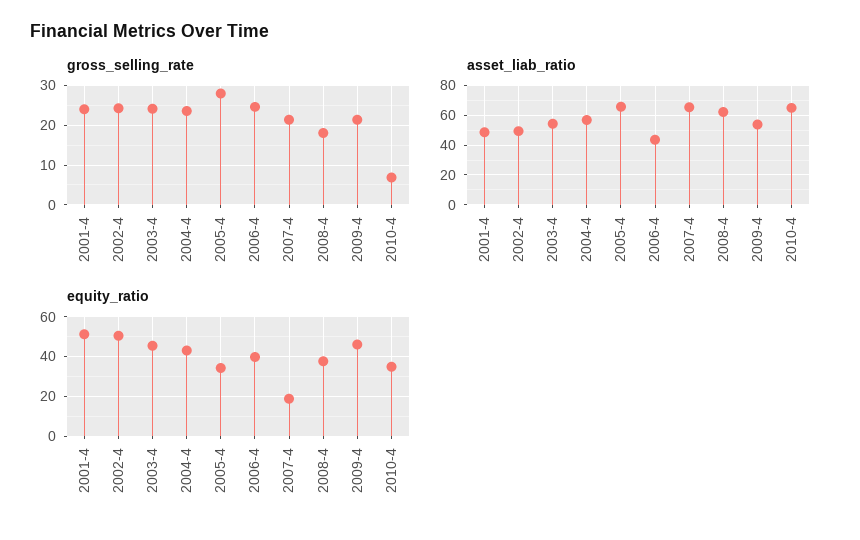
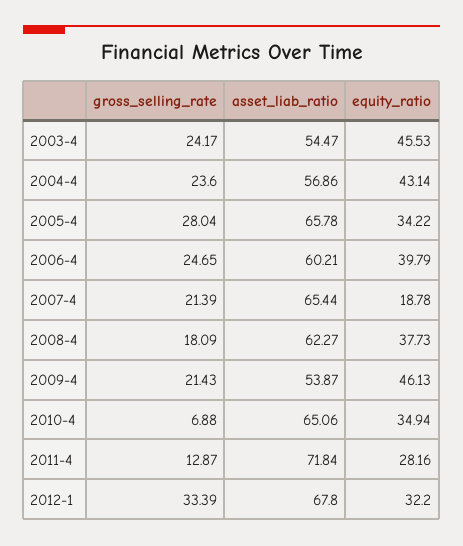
gross_selling_rate, 2001-4: 24 -> none
gross_selling_rate, 2002-4: 24 -> none
asset_liab_ratio, 2001-4: 50 -> none
asset_liab_ratio, 2002-4: 50 -> none
asset_liab_ratio, 2006-4: 45 -> 60.21
equity_ratio, 2001-4: 50 -> none
equity_ratio, 2002-4: 50 -> none
gross_selling_rate, 2011-4: none -> 12.87
asset_liab_ratio, 2011-4: none -> 71.84
equity_ratio, 2011-4: none -> 28.16
gross_selling_rate, 2012-1: none -> 33.39
asset_liab_ratio, 2012-1: none -> 67.8
equity_ratio, 2012-1: none -> 32.2

